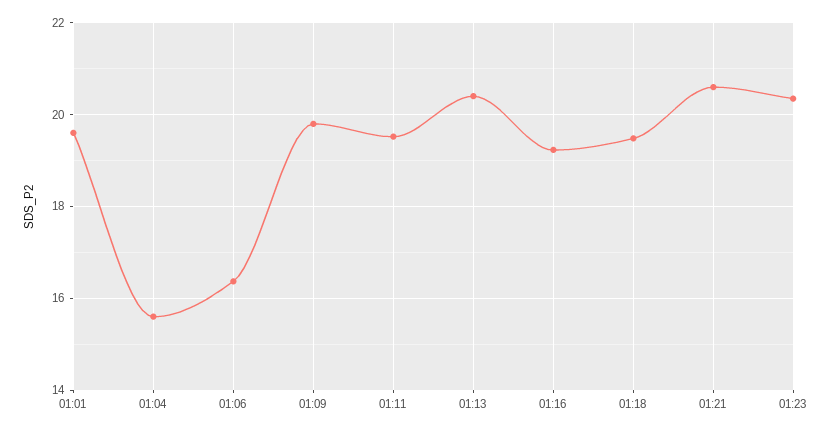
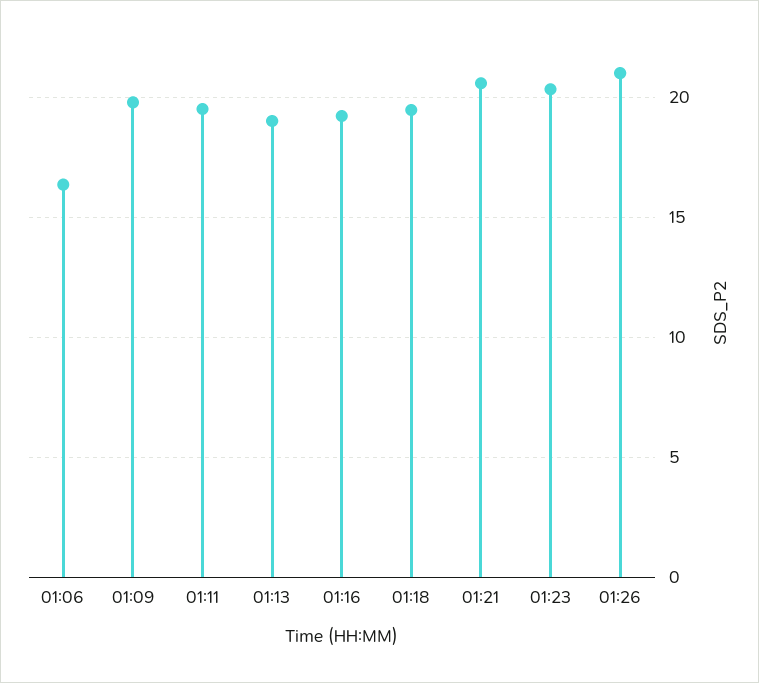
01:01: 19.6 -> none
01:04: 15.6 -> none
01:13: 20.4 -> 19
01:26: none -> 21

